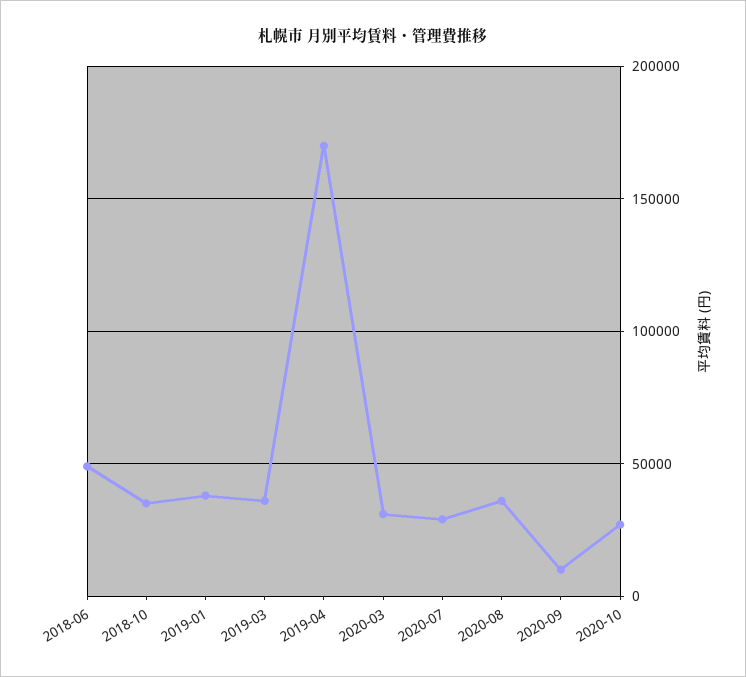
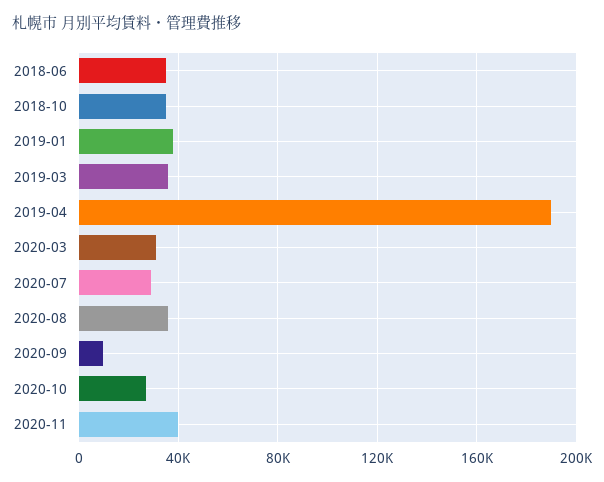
2018-06: 50000 -> 35000
2019-04: 170000 -> 190000
2020-11: none -> 40000

